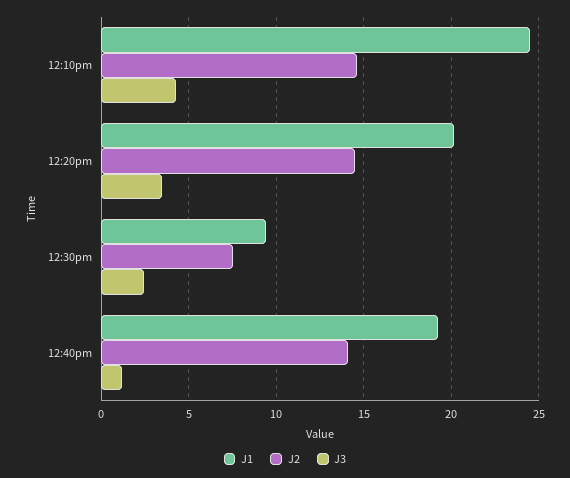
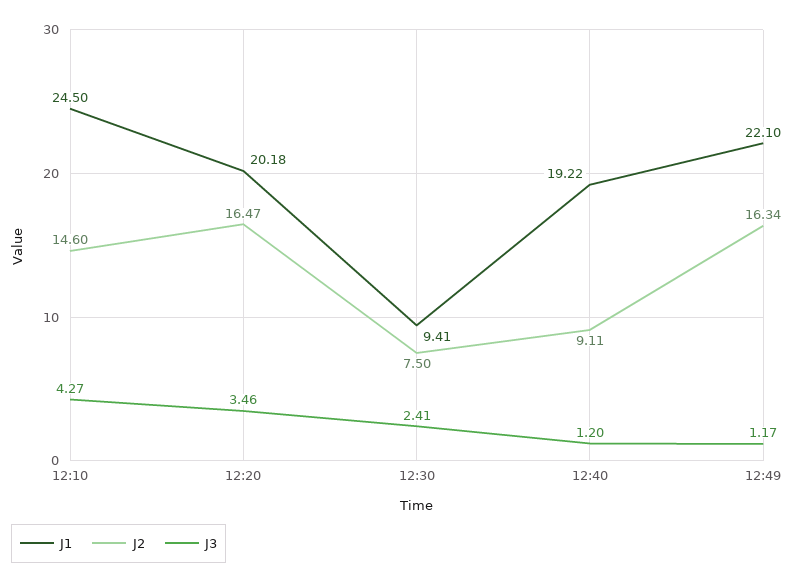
J2, 12:20pm: 14.5 -> 16.47
J2, 12:40pm: 14 -> 9.11
J1, 12:49: none -> 22.1
J2, 12:49: none -> 16.34
J3, 12:49: none -> 1.17

